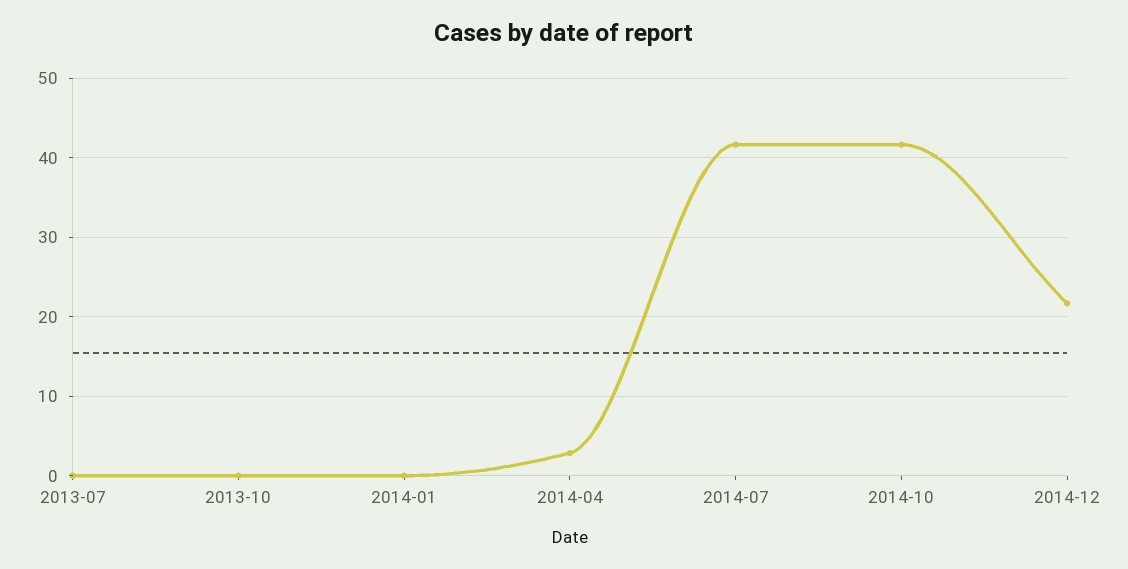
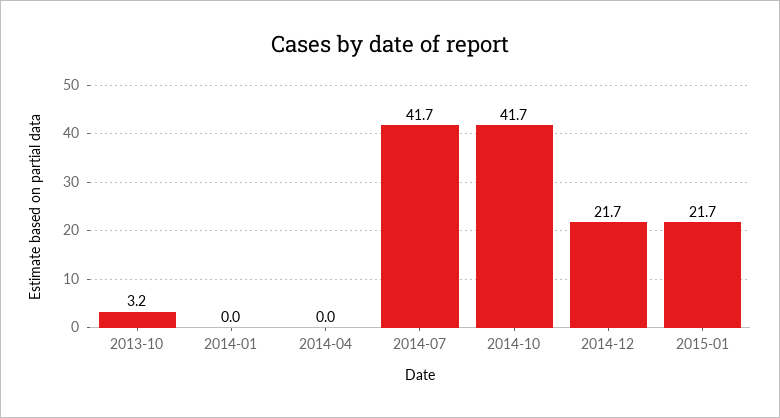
2013-07: 0 -> none
2013-10: 0 -> 3.2
2014-04: 3 -> 0
2015-01: none -> 21.7

